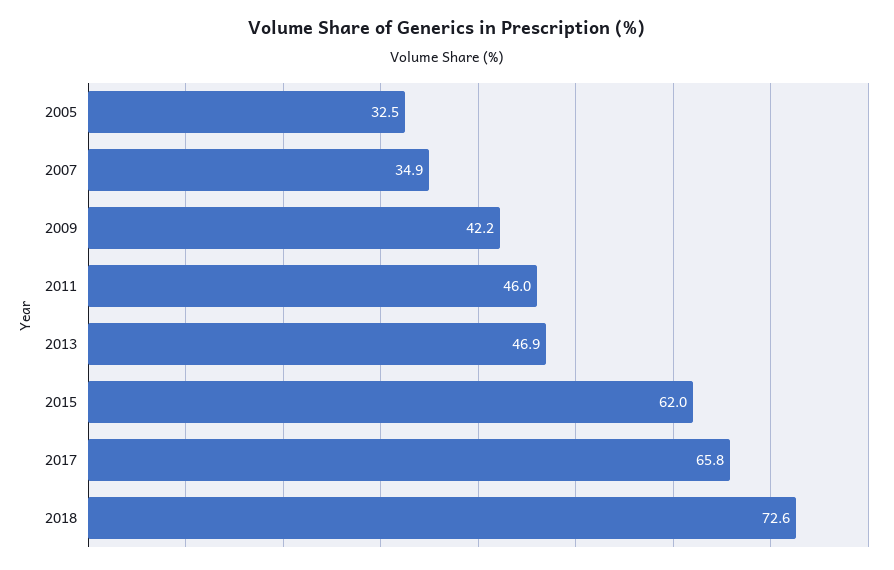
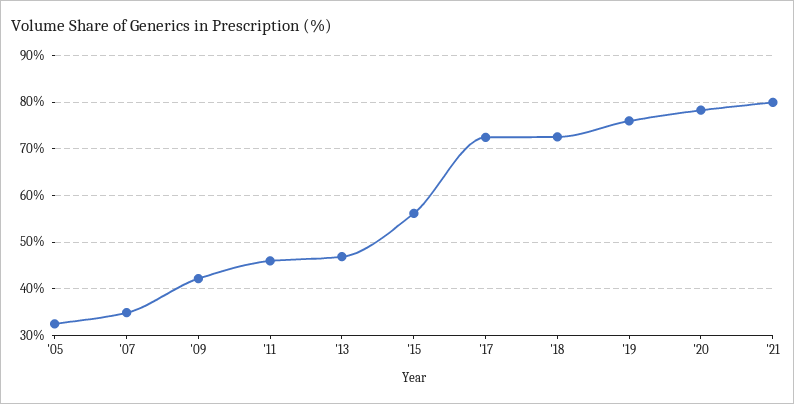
2015: 62 -> 56
2017: 65.8 -> 72
'19: none -> 76
'20: none -> 78
'21: none -> 80

